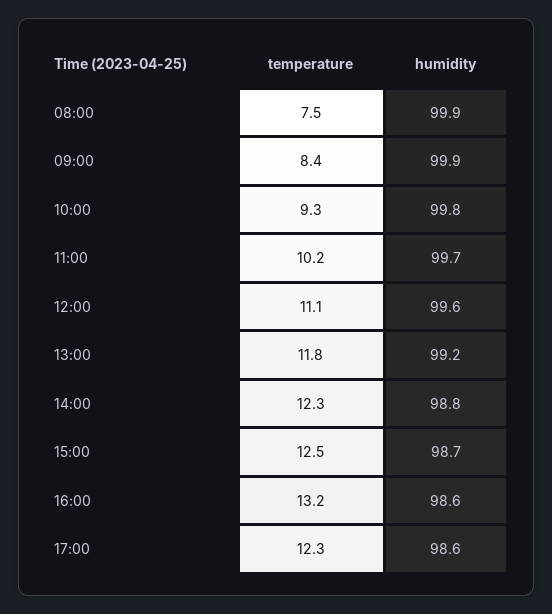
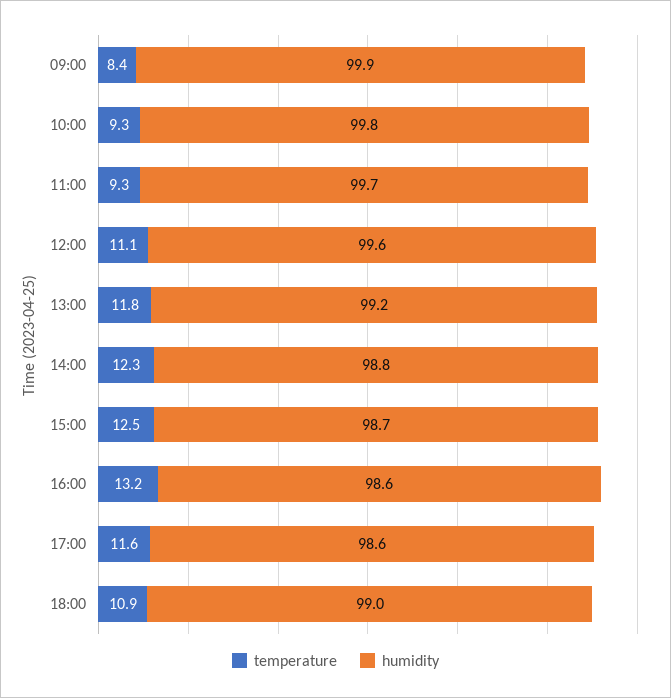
temperature, 08:00: 7.5 -> none
humidity, 08:00: 99.9 -> none
temperature, 11:00: 10.2 -> 9.3
temperature, 17:00: 12.3 -> 11.6
temperature, 18:00: none -> 10.9
humidity, 18:00: none -> 99

